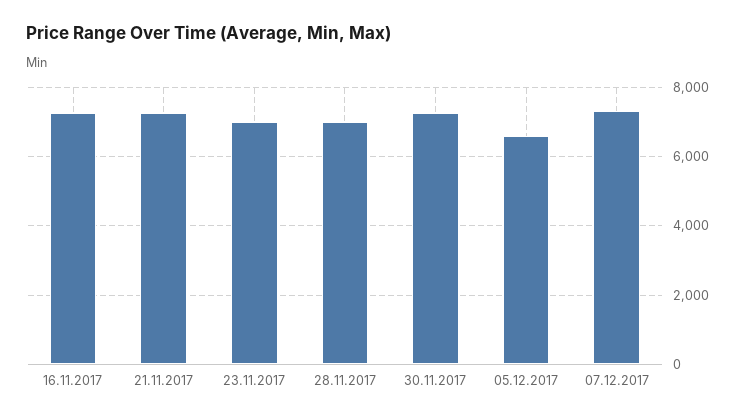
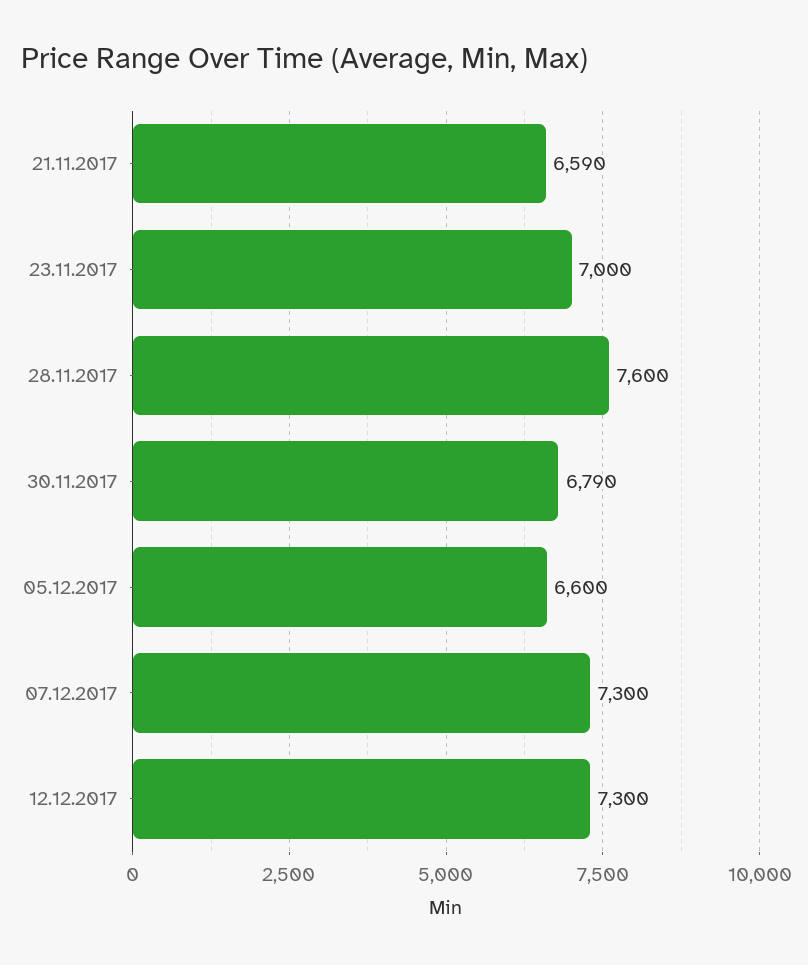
16.11.2017: 7200 -> none
21.11.2017: 7200 -> 6590
28.11.2017: 7000 -> 7600
30.11.2017: 7200 -> 6790
12.12.2017: none -> 7300

